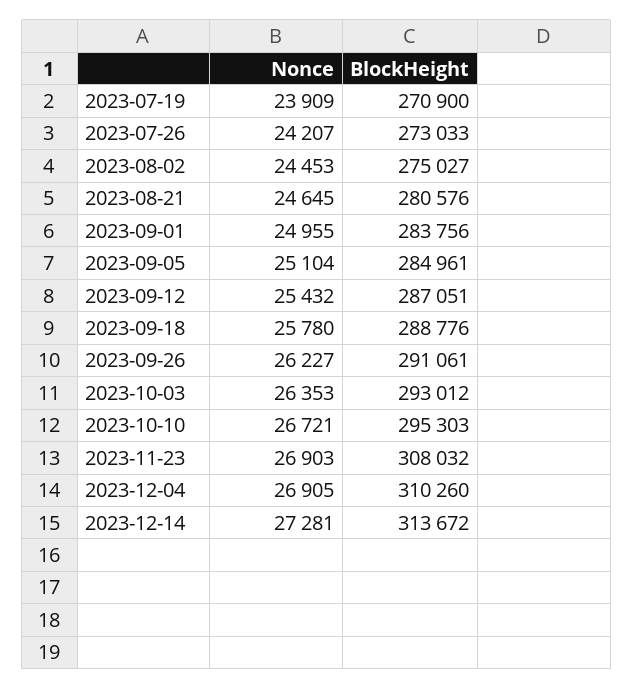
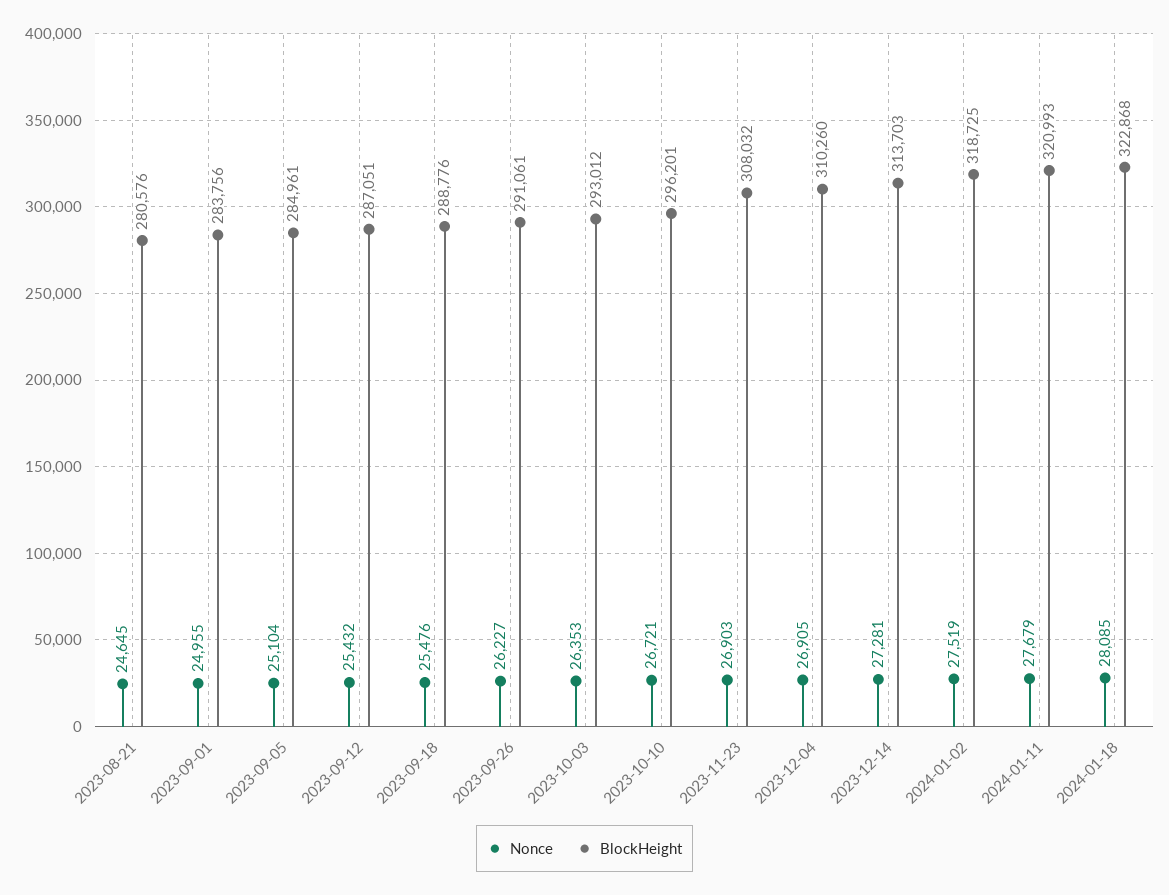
Nonce, 2023-07-19: 23909 -> none
BlockHeight, 2023-07-19: 270900 -> none
Nonce, 2023-07-26: 24207 -> none
BlockHeight, 2023-07-26: 273033 -> none
Nonce, 2023-08-02: 24453 -> none
BlockHeight, 2023-08-02: 275027 -> none
Nonce, 2023-09-18: 25780 -> 25476
BlockHeight, 2023-10-10: 295303 -> 296201
BlockHeight, 2023-12-14: 313672 -> 313703
Nonce, 2024-01-02: none -> 27519
BlockHeight, 2024-01-02: none -> 318725
Nonce, 2024-01-11: none -> 27679
BlockHeight, 2024-01-11: none -> 320993
Nonce, 2024-01-18: none -> 28085
BlockHeight, 2024-01-18: none -> 322868

